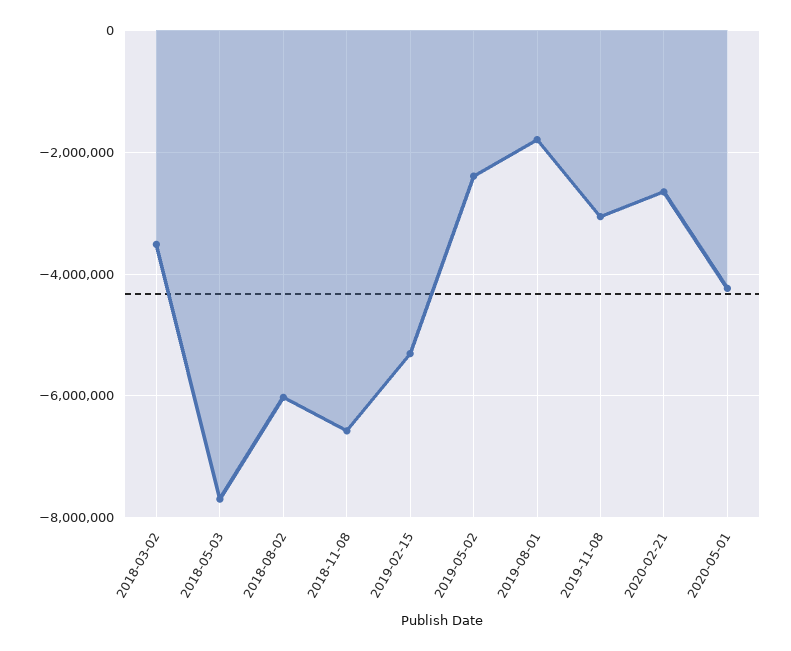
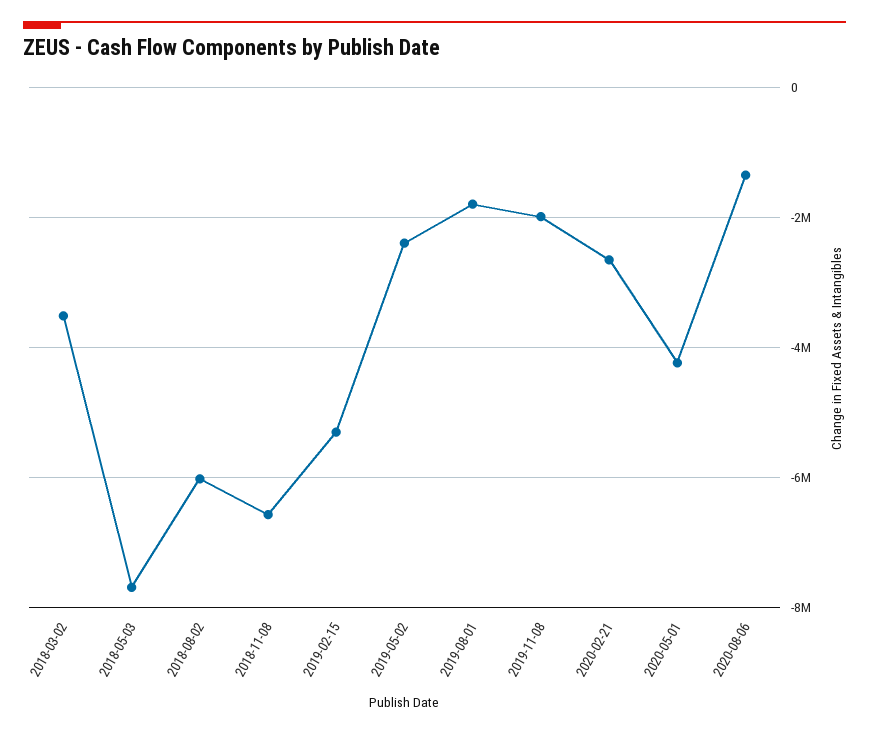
2019-11-08: -3000000 -> -2000000
2020-08-06: none -> -1400000

